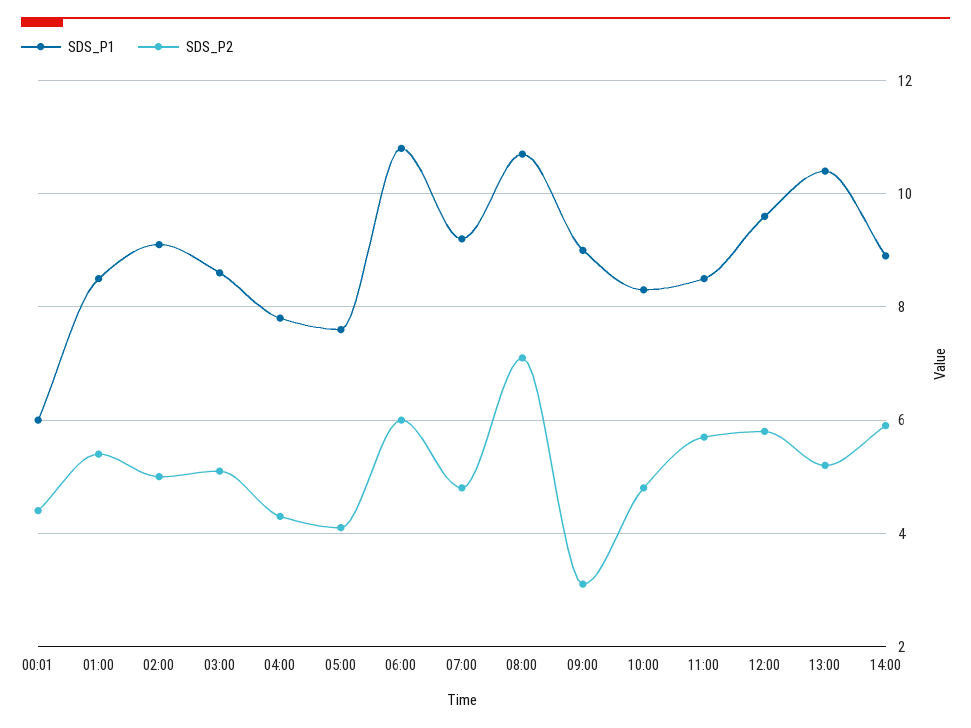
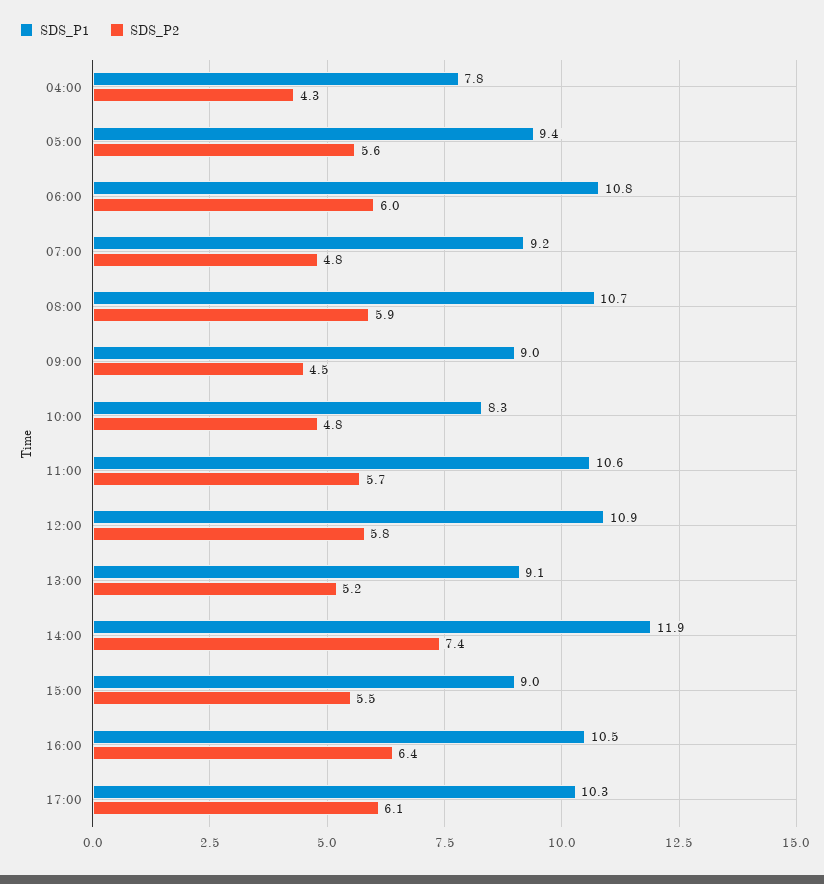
SDS_P1, 00:01: 6 -> none
SDS_P2, 00:01: 4.5 -> none
SDS_P1, 01:00: 8.5 -> none
SDS_P2, 01:00: 5.5 -> none
SDS_P1, 02:00: 9 -> none
SDS_P2, 02:00: 5 -> none
SDS_P1, 03:00: 8.5 -> none
SDS_P2, 03:00: 5 -> none
SDS_P1, 05:00: 7.5 -> 9.4
SDS_P2, 05:00: 4 -> 5.6
SDS_P2, 08:00: 7 -> 5.9
SDS_P2, 09:00: 3 -> 4.5
SDS_P1, 11:00: 8.5 -> 10.6
SDS_P1, 12:00: 9.5 -> 10.9
SDS_P1, 13:00: 10.5 -> 9.1
SDS_P1, 14:00: 9 -> 11.9
SDS_P2, 14:00: 6 -> 7.4
SDS_P1, 15:00: none -> 9
SDS_P2, 15:00: none -> 5.5
SDS_P1, 16:00: none -> 10.5
SDS_P2, 16:00: none -> 6.4
SDS_P1, 17:00: none -> 10.3
SDS_P2, 17:00: none -> 6.1

